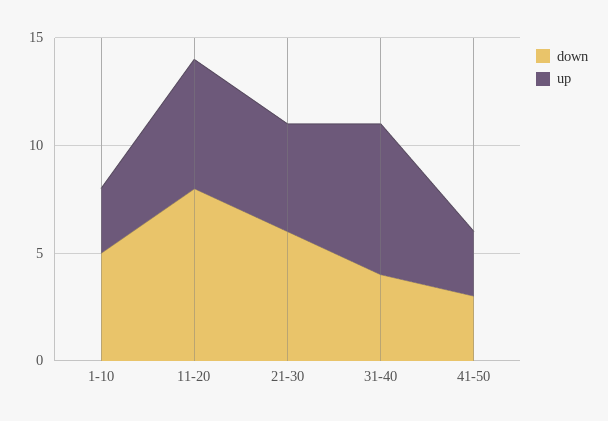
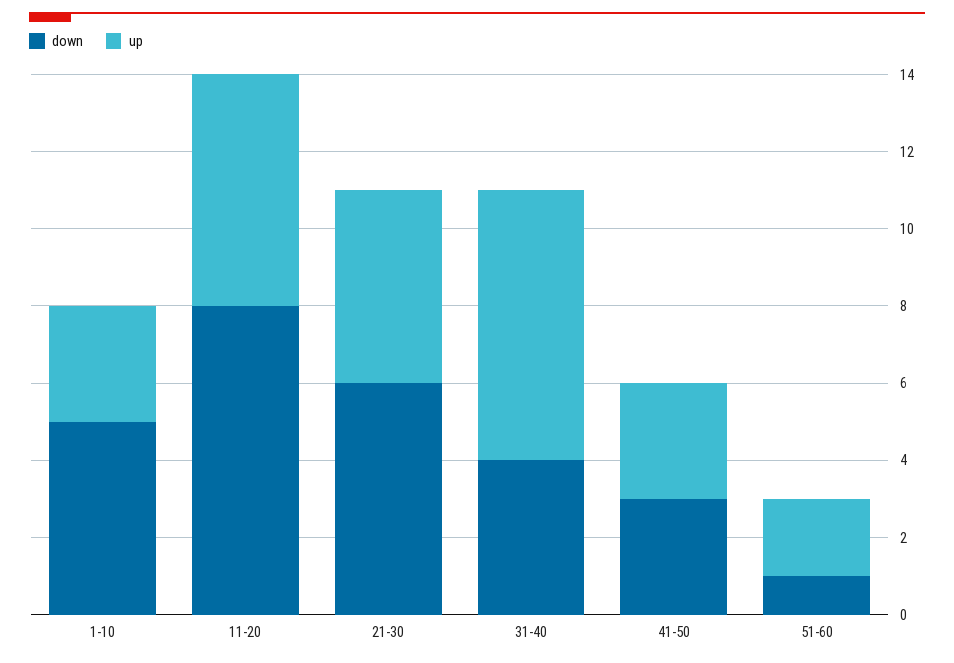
down, 51-60: none -> 1
up, 51-60: none -> 2

